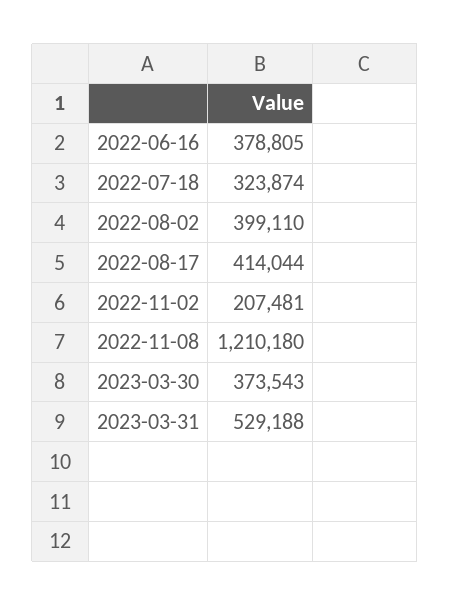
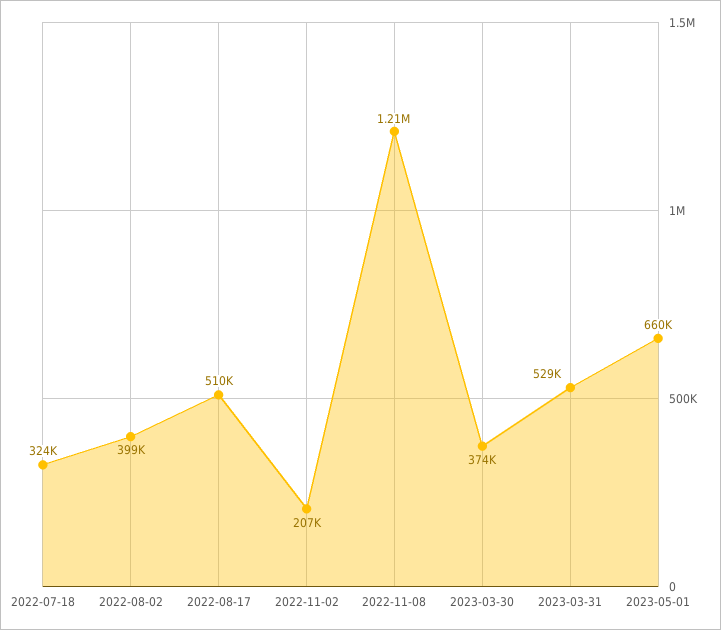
2022-06-16: 378805 -> none
2022-08-17: 414044 -> 510000
2023-05-01: none -> 660000

